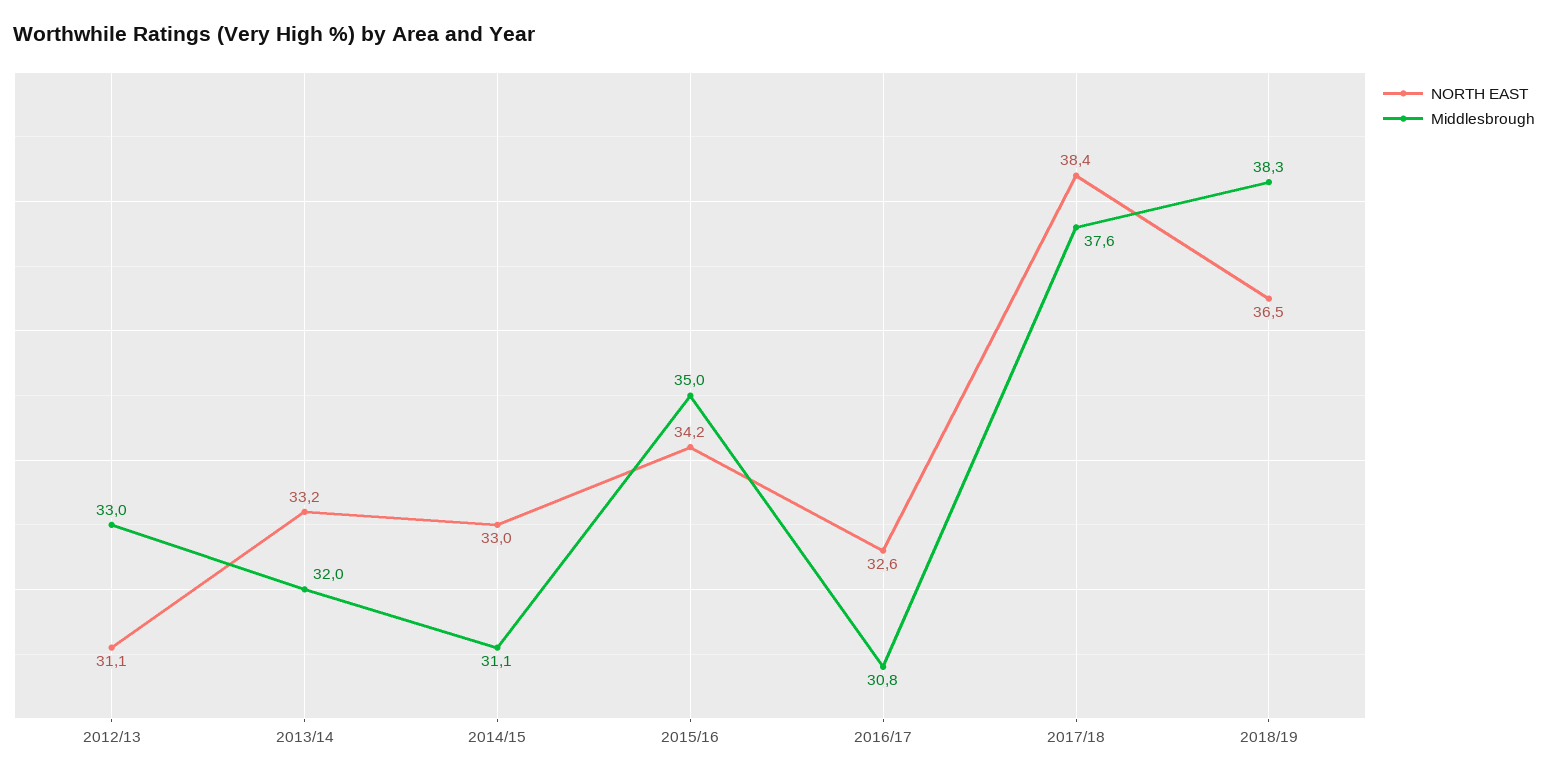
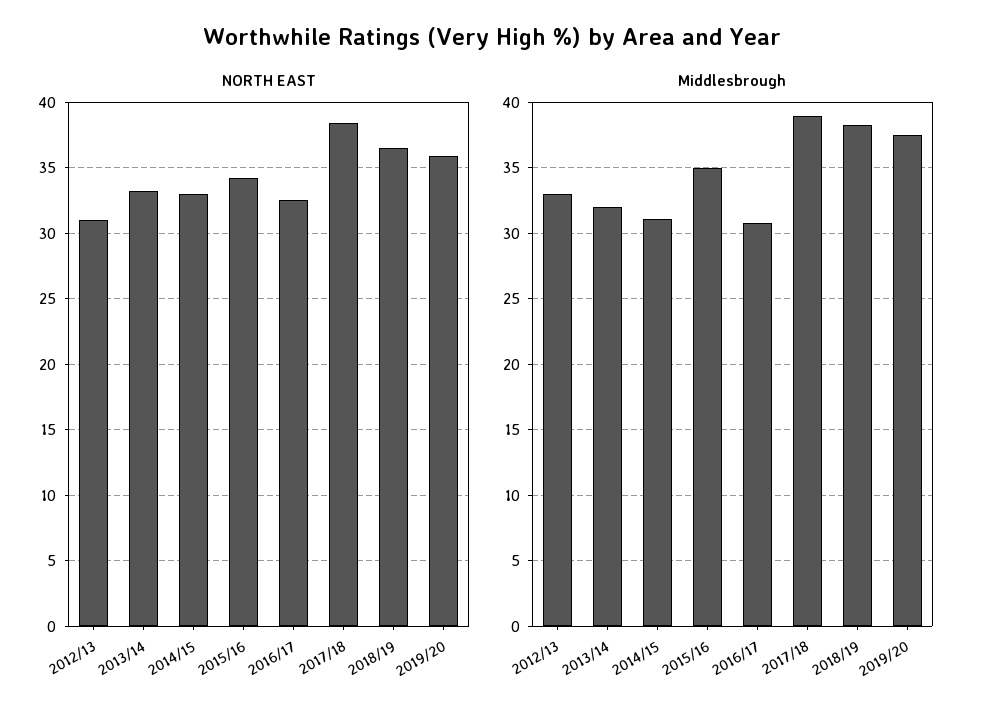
Middlesbrough, 2017/18: 37.6 -> 39
NORTH EAST, 2019/20: none -> 36
Middlesbrough, 2019/20: none -> 37.5

